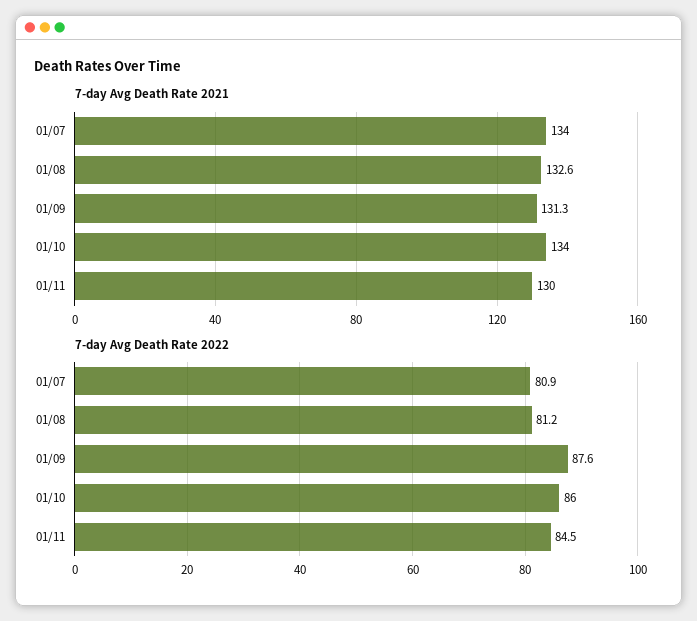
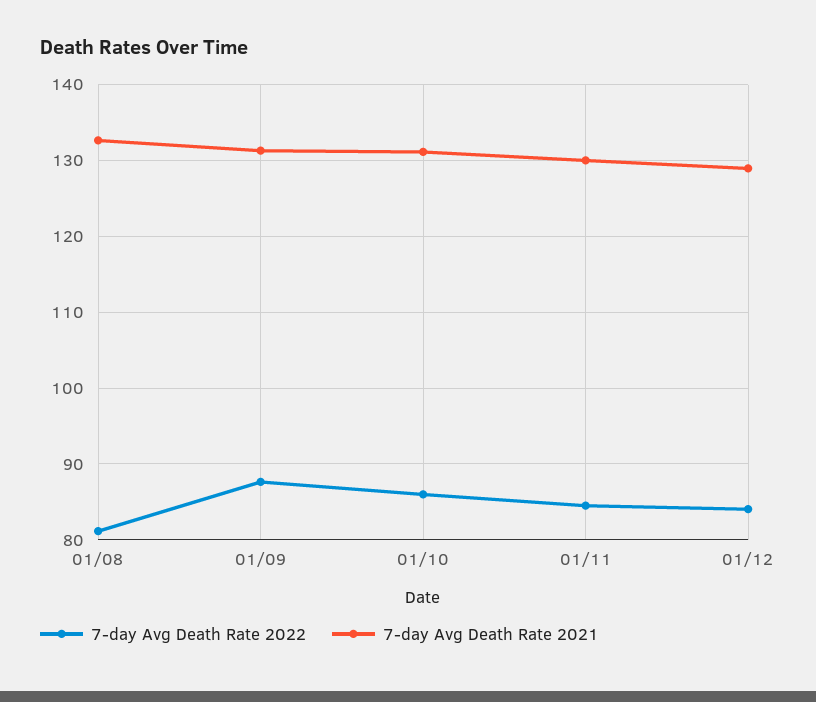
7-day Avg Death Rate 2021, 01/07: 134 -> none
7-day Avg Death Rate 2021, 01/10: 134 -> 131
7-day Avg Death Rate 2022, 01/07: 80.9 -> none
7-day Avg Death Rate 2022, 01/12: none -> 84
7-day Avg Death Rate 2021, 01/12: none -> 129

